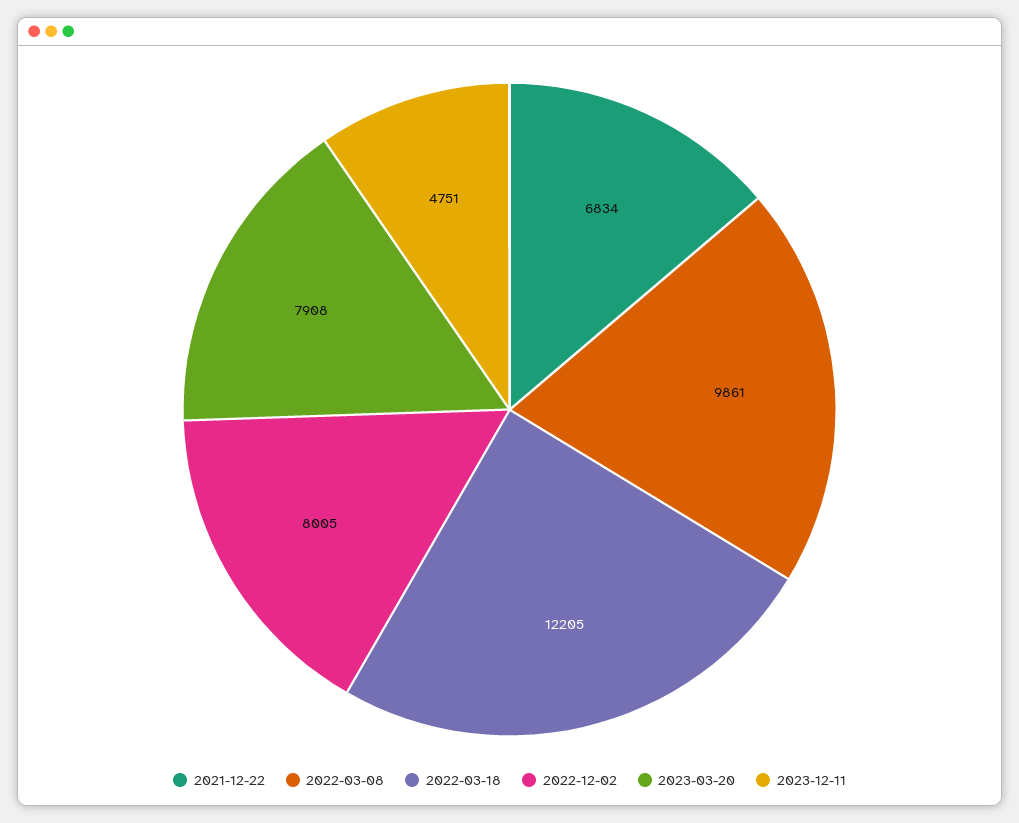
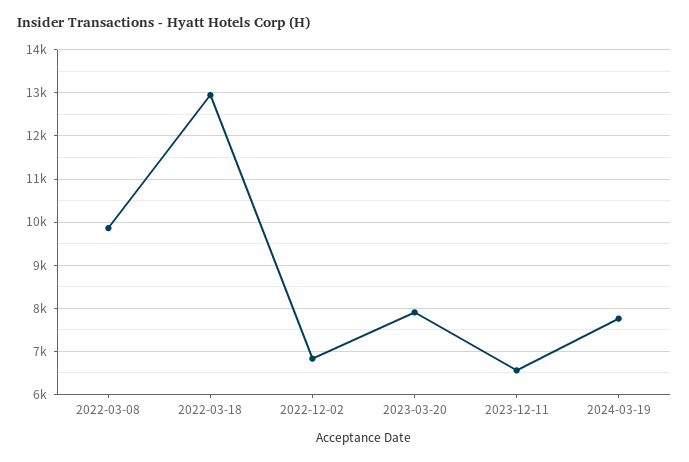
2021-12-22: 6834 -> none
2022-03-18: 12205 -> 13000
2022-12-02: 8005 -> 6800
2023-12-11: 4751 -> 6600
2024-03-19: none -> 7800

